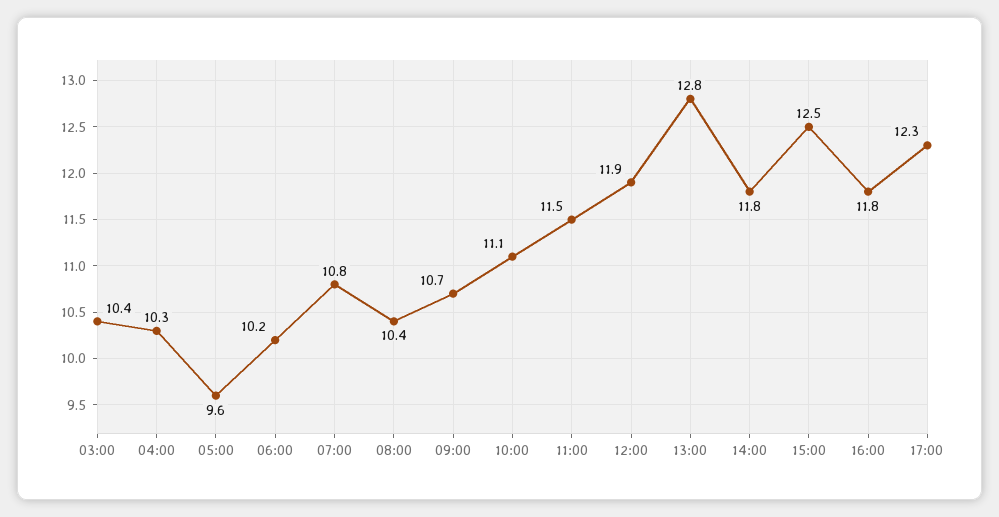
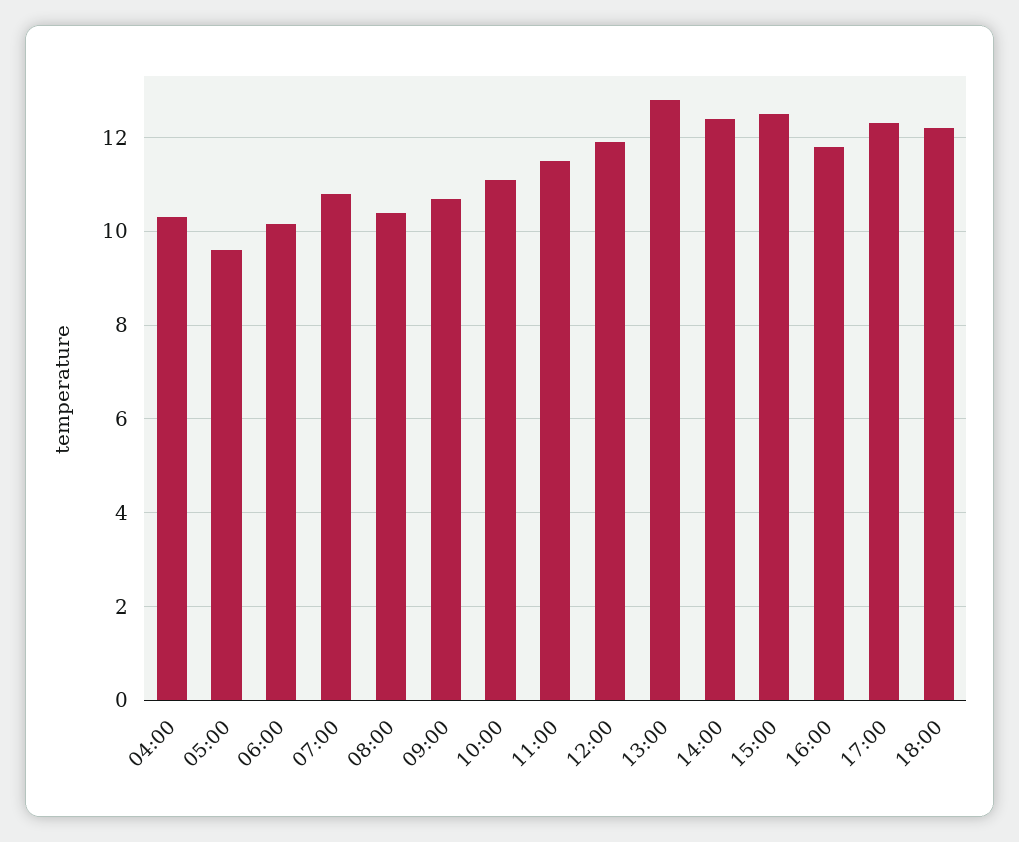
03:00: 10.4 -> none
14:00: 11.8 -> 12.4
18:00: none -> 12.2

